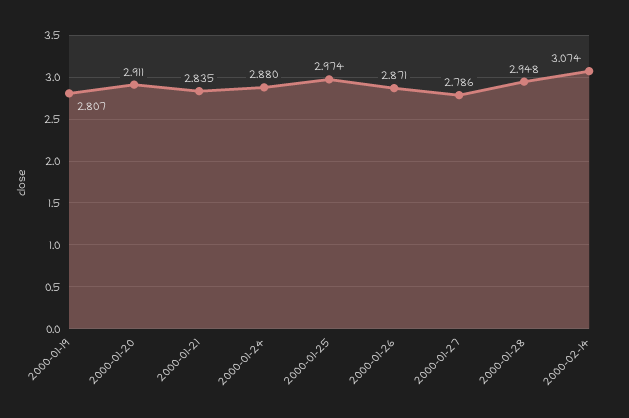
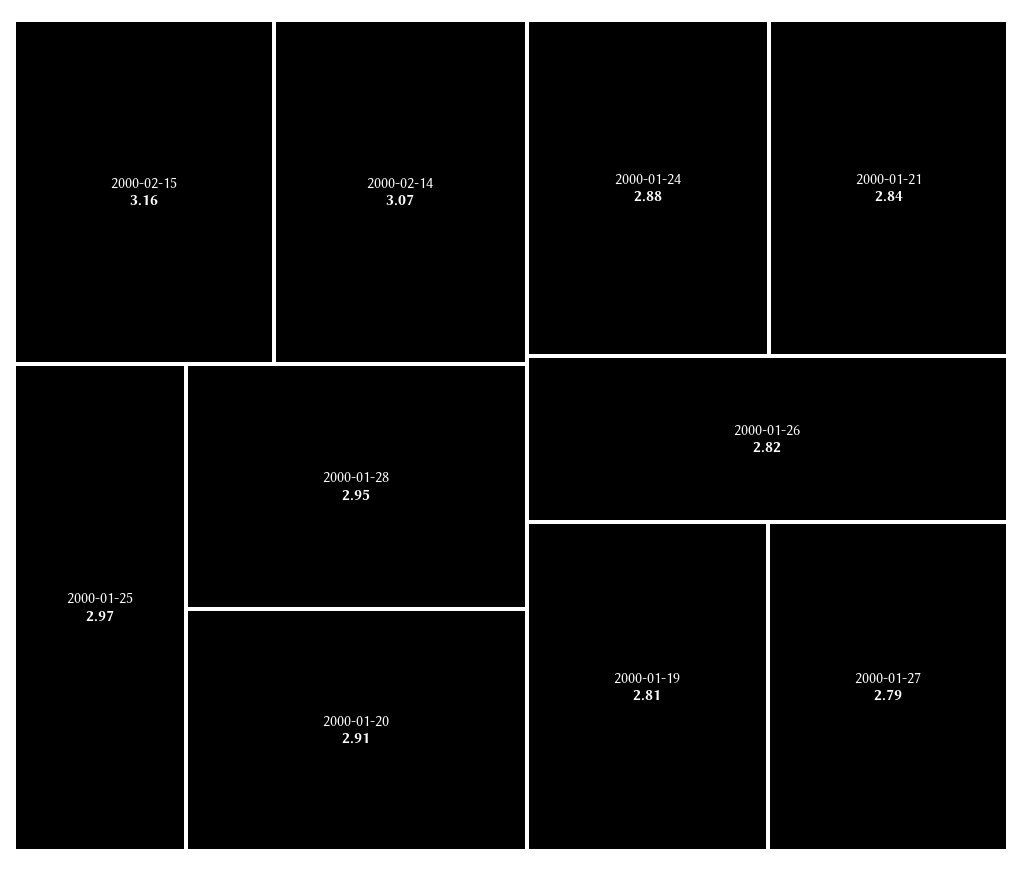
2000-01-26: 2.871 -> 2.82
2000-02-15: none -> 3.16

